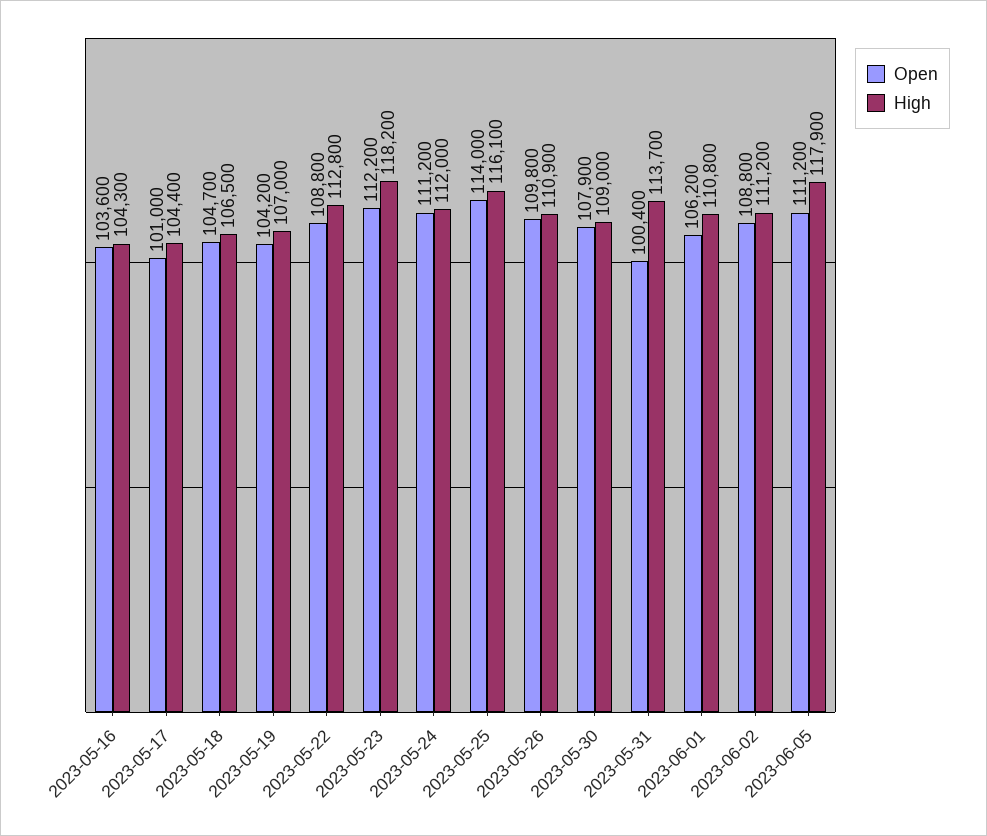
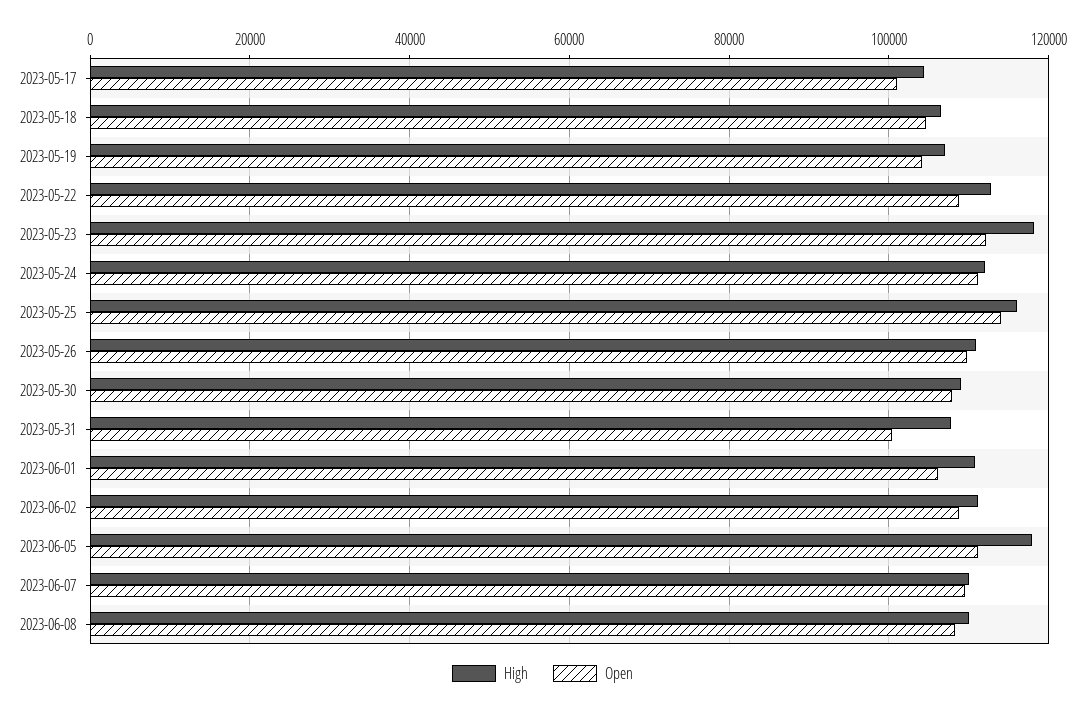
Open, 2023-05-16: 103600 -> none
High, 2023-05-16: 104300 -> none
High, 2023-05-31: 113700 -> 108000
High, 2023-06-07: none -> 110000
Open, 2023-06-07: none -> 110000
High, 2023-06-08: none -> 110000
Open, 2023-06-08: none -> 108000

